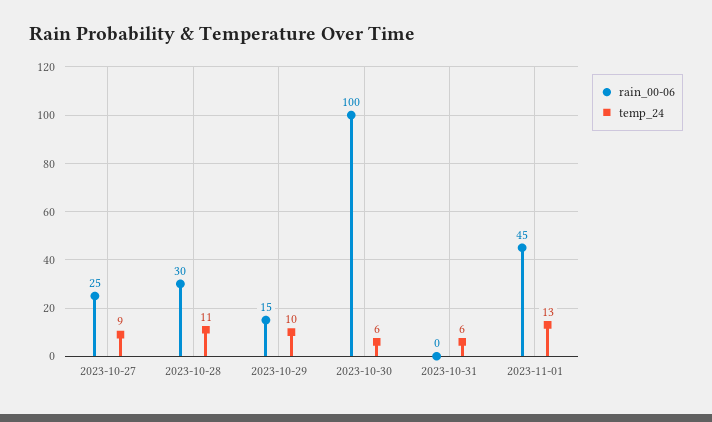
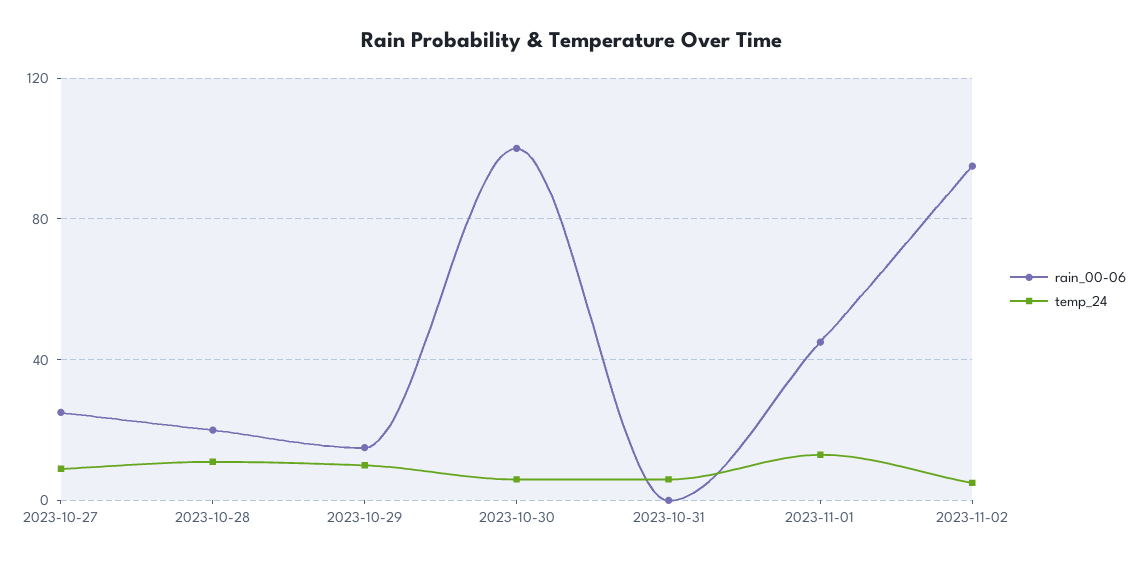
rain_00-06, 2023-10-28: 30 -> 20
rain_00-06, 2023-11-02: none -> 95
temp_24, 2023-11-02: none -> 5

